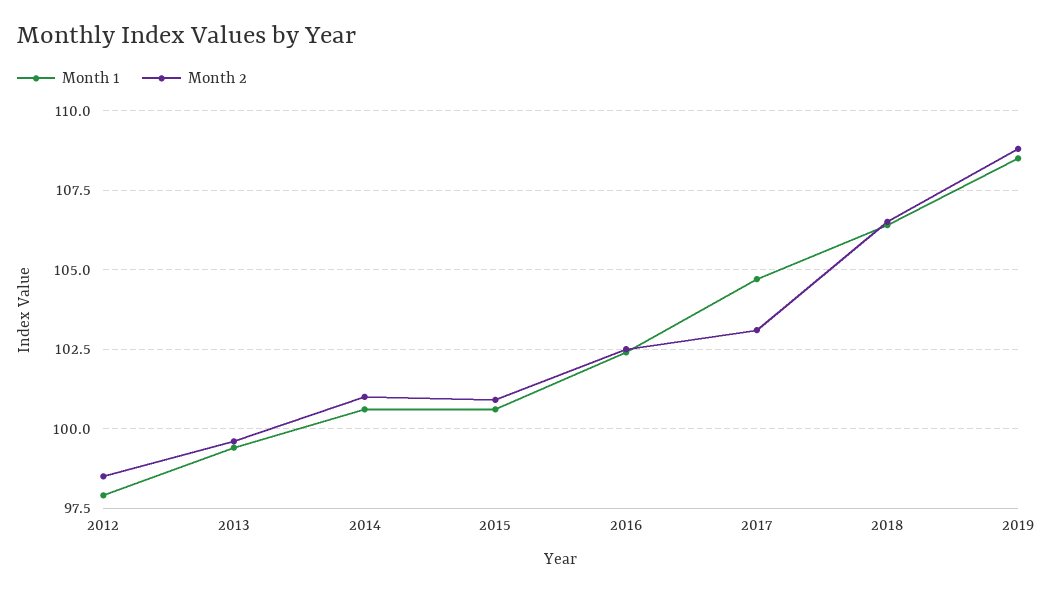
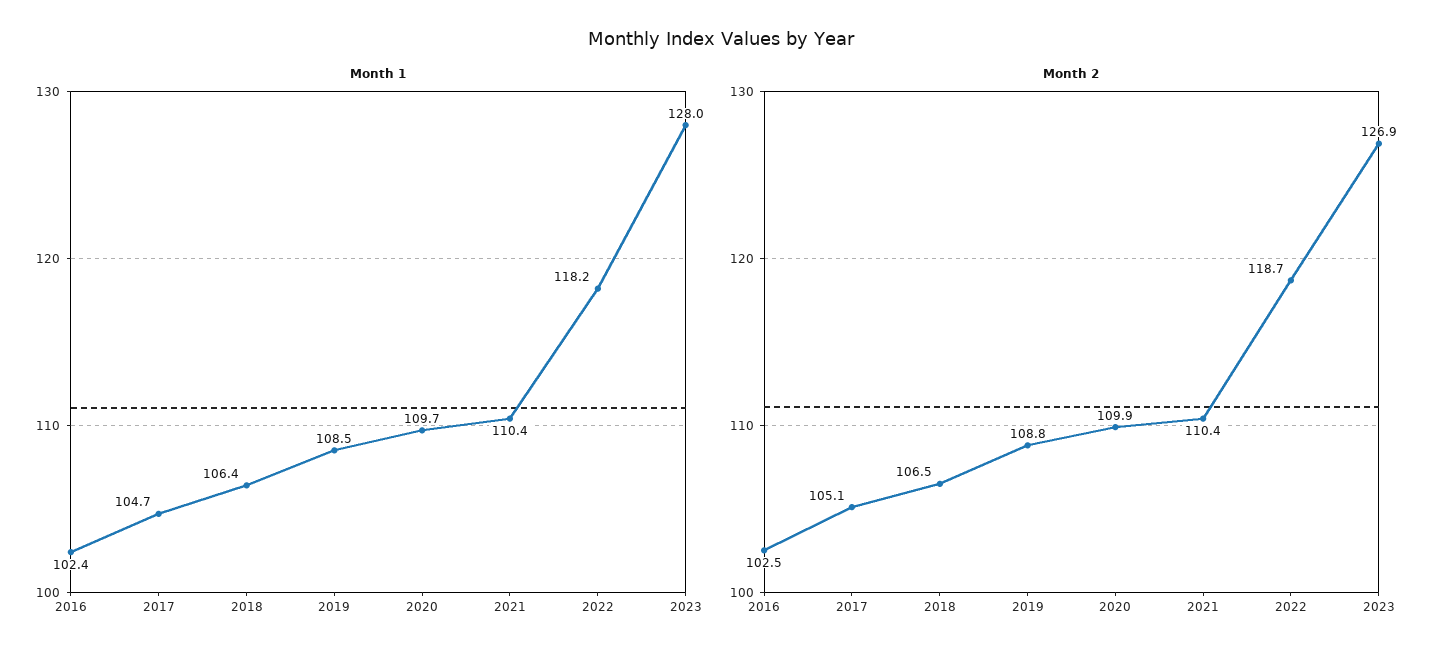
Month 1, 2012: 98 -> none
Month 2, 2012: 98.5 -> none
Month 1, 2013: 99.5 -> none
Month 2, 2013: 99.5 -> none
Month 1, 2014: 100.5 -> none
Month 2, 2014: 101 -> none
Month 1, 2015: 100.5 -> none
Month 2, 2015: 101 -> none
Month 2, 2017: 103 -> 105.1
Month 1, 2020: none -> 109.7
Month 1, 2021: none -> 110.4
Month 1, 2022: none -> 118.2
Month 1, 2023: none -> 128
Month 2, 2020: none -> 109.9
Month 2, 2021: none -> 110.4
Month 2, 2022: none -> 118.7
Month 2, 2023: none -> 126.9

